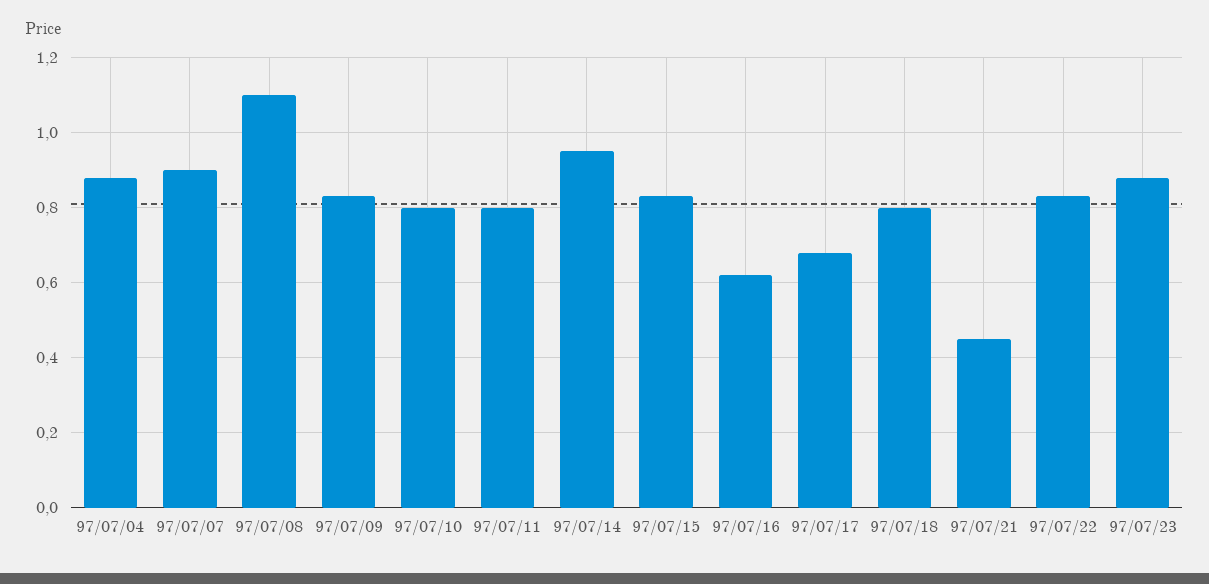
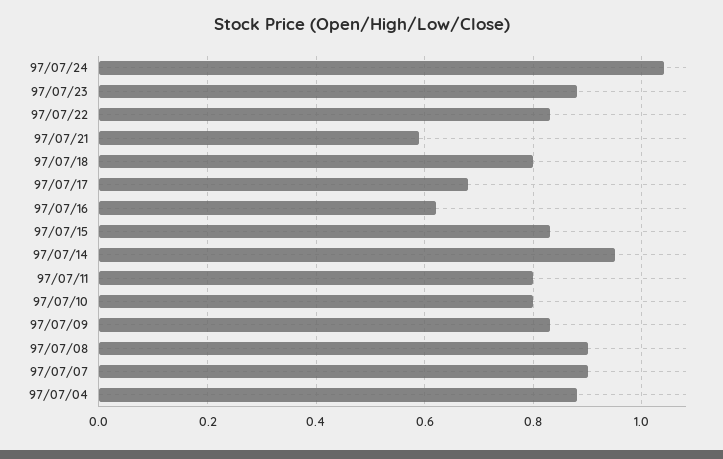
97/07/08: 1.1 -> 0.9
97/07/21: 0.45 -> 0.6
97/07/24: none -> 1.05

